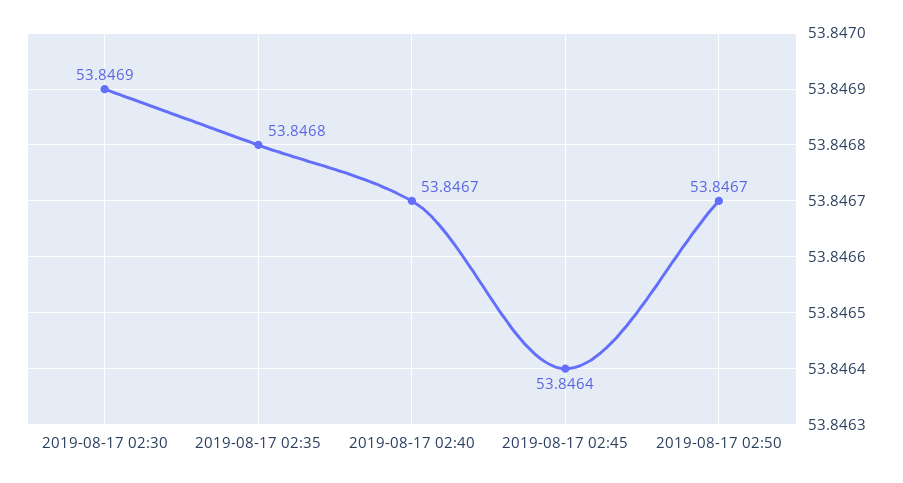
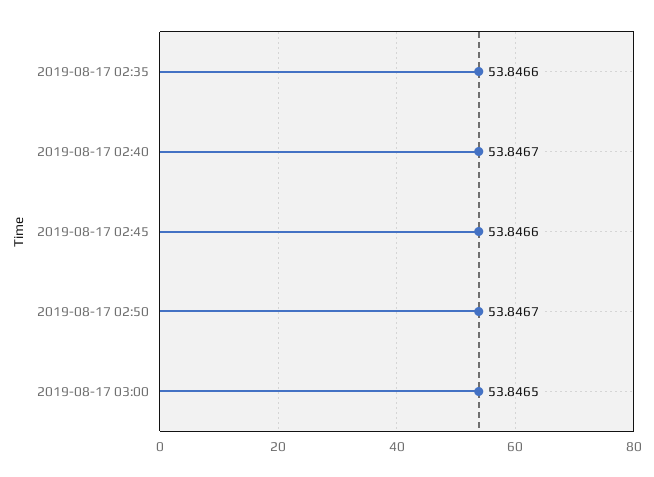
2019-08-17 02:30: 53.8469 -> none
2019-08-17 02:35: 53.8468 -> 53.8466
2019-08-17 02:45: 53.8464 -> 53.8466
2019-08-17 03:00: none -> 53.8465

